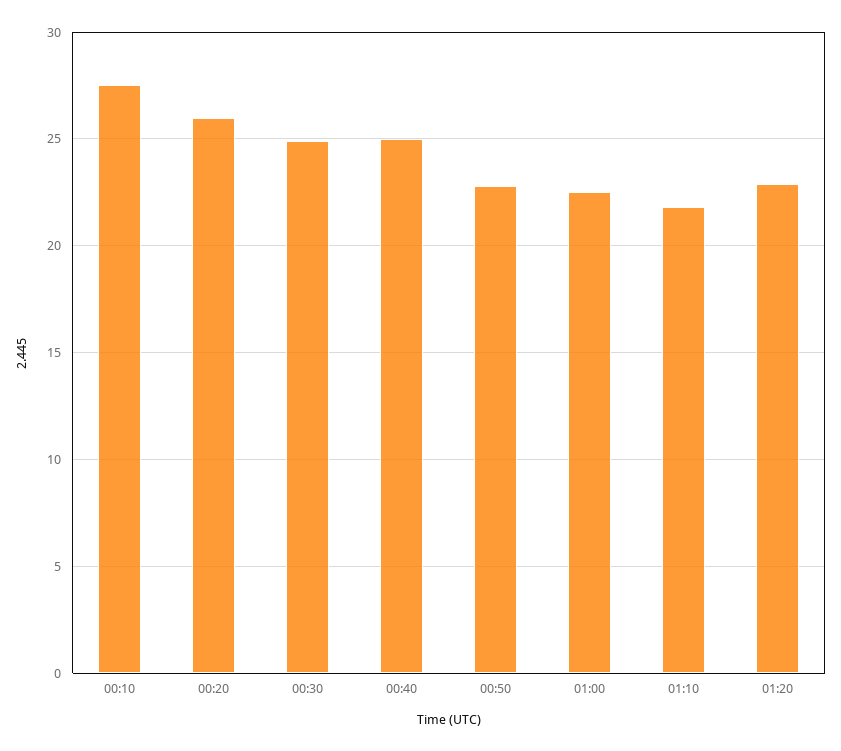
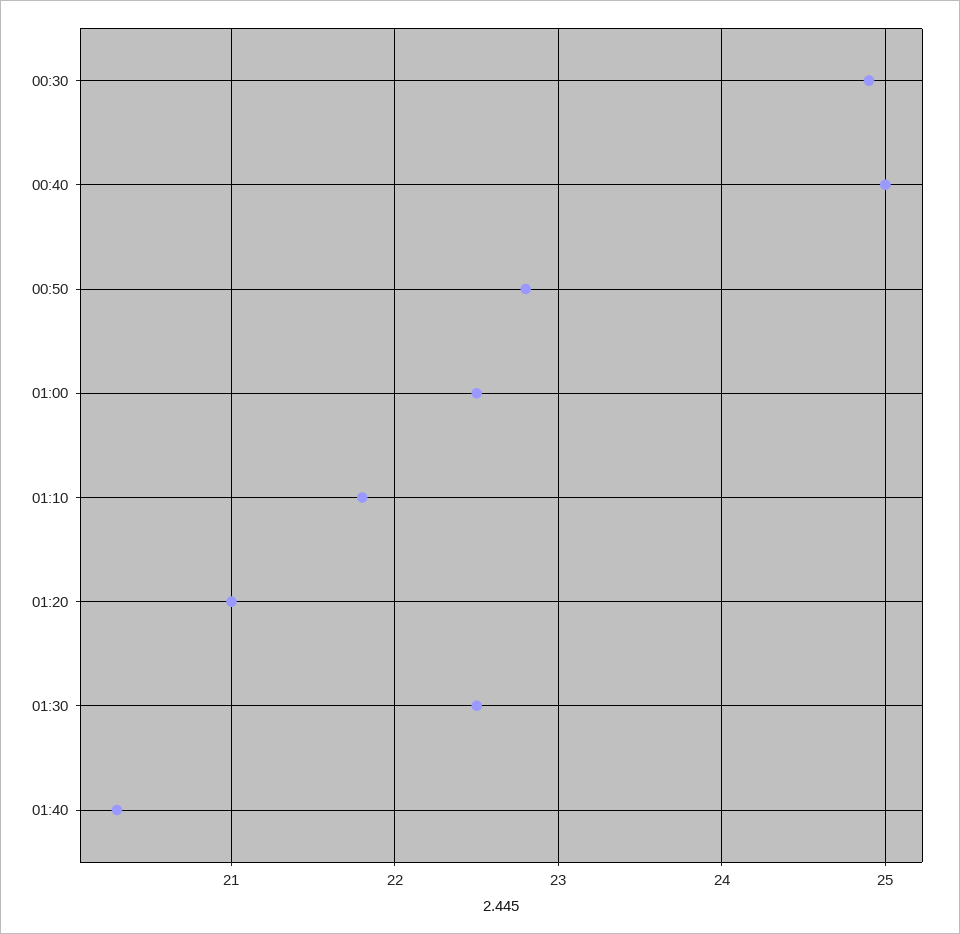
00:10: 27.5 -> none
00:20: 26 -> none
01:20: 23 -> 21
01:30: none -> 22.5
01:40: none -> 20.3

